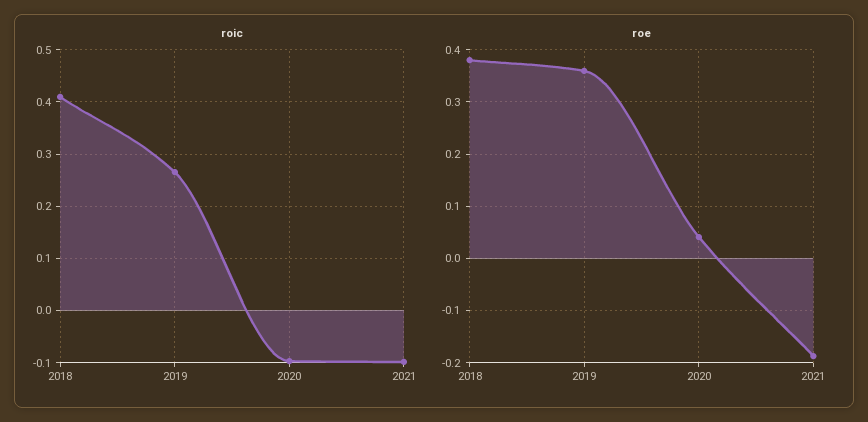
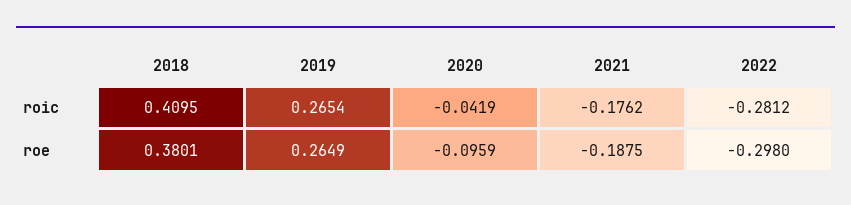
roic, 2020: -0.1 -> -0.0419
roic, 2021: -0.1 -> -0.1762
roe, 2019: 0.36 -> 0.2649
roe, 2020: 0.04 -> -0.0959
roic, 2022: none -> -0.2812
roe, 2022: none -> -0.298

